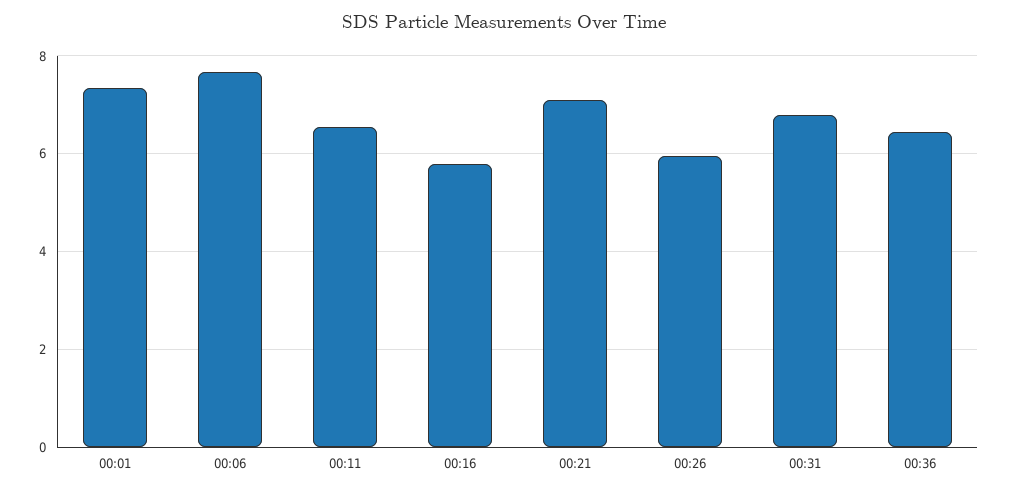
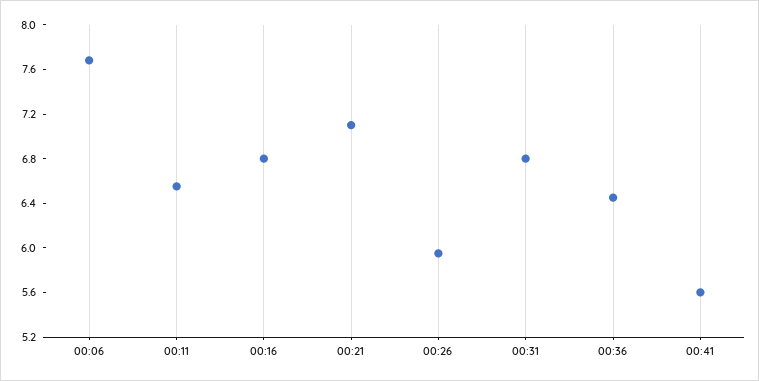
00:01: 7.4 -> none
00:16: 5.8 -> 6.8
00:41: none -> 5.6

